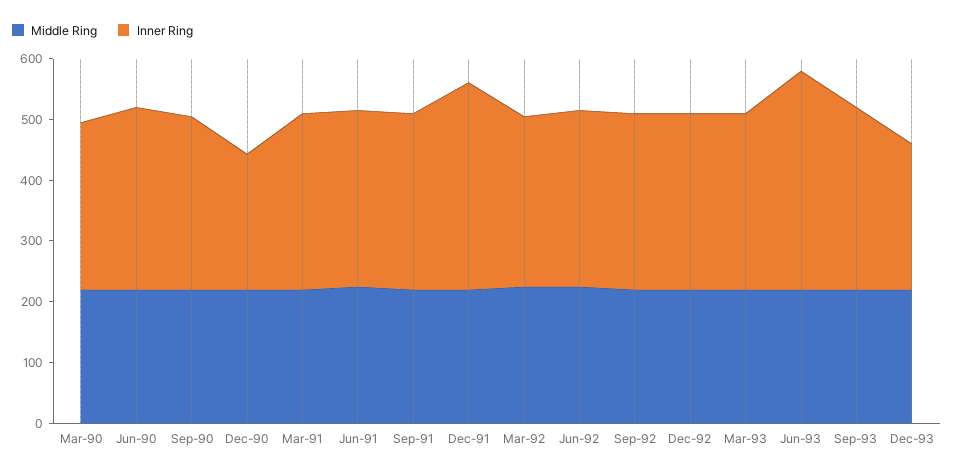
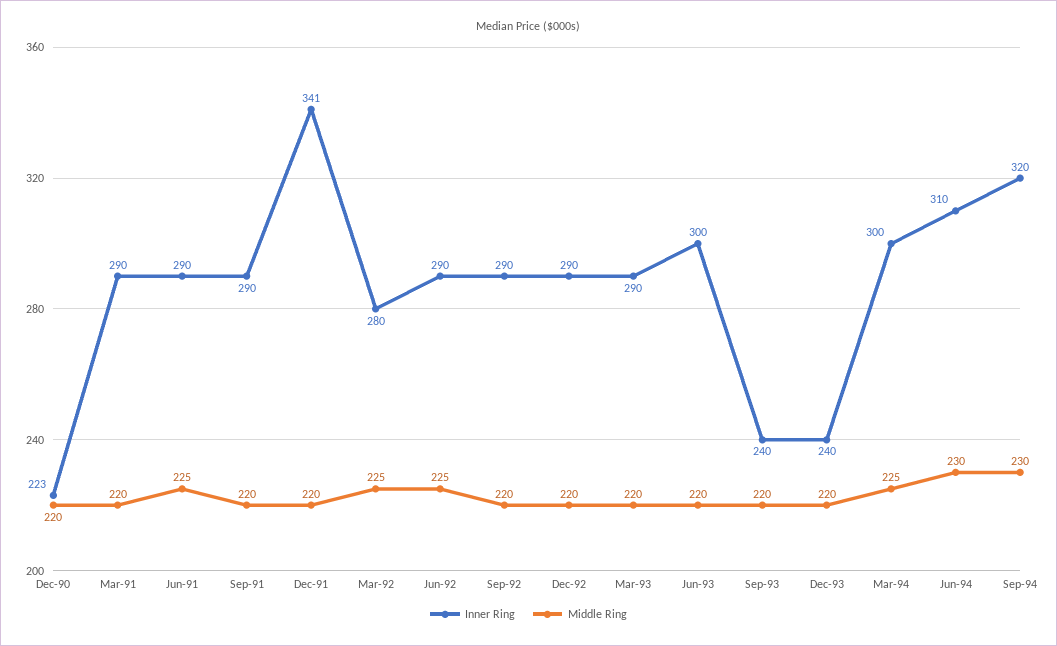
Middle Ring, Mar-90: 220 -> none
Inner Ring, Mar-90: 280 -> none
Middle Ring, Jun-90: 220 -> none
Inner Ring, Jun-90: 300 -> none
Middle Ring, Sep-90: 220 -> none
Inner Ring, Sep-90: 280 -> none
Inner Ring, Jun-93: 360 -> 300
Inner Ring, Sep-93: 300 -> 240
Inner Ring, Mar-94: none -> 300
Middle Ring, Mar-94: none -> 225
Inner Ring, Jun-94: none -> 310
Middle Ring, Jun-94: none -> 230
Inner Ring, Sep-94: none -> 320
Middle Ring, Sep-94: none -> 230

